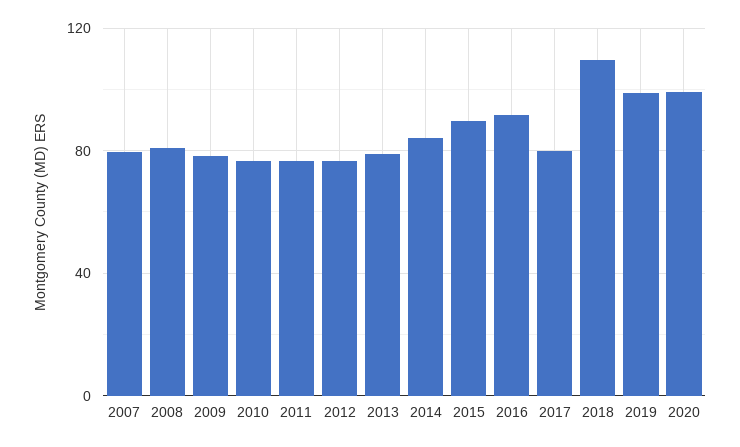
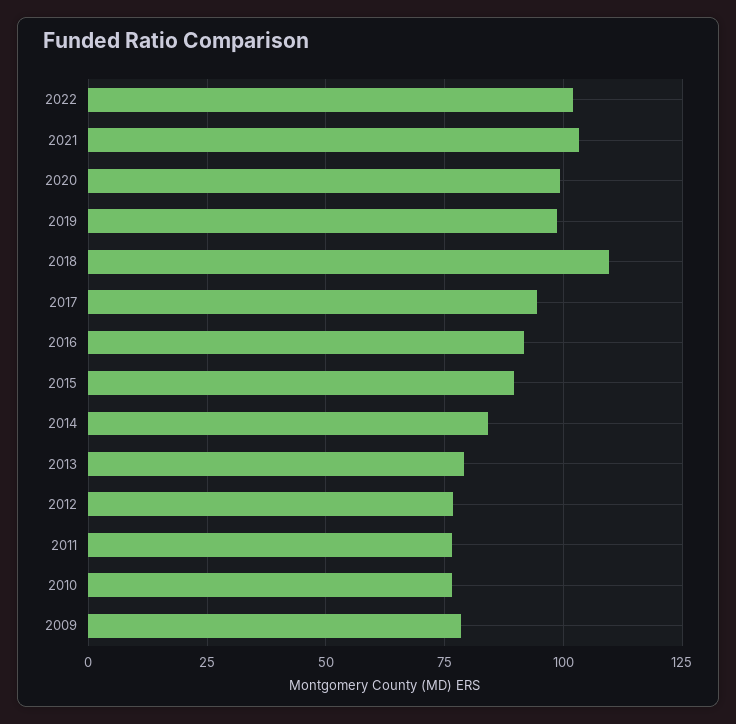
2007: 80 -> none
2008: 80 -> none
2017: 80 -> 95
2022: none -> 102.5
2021: none -> 102.5

